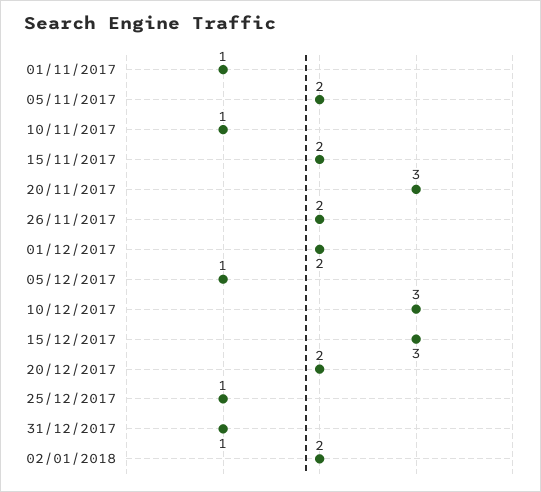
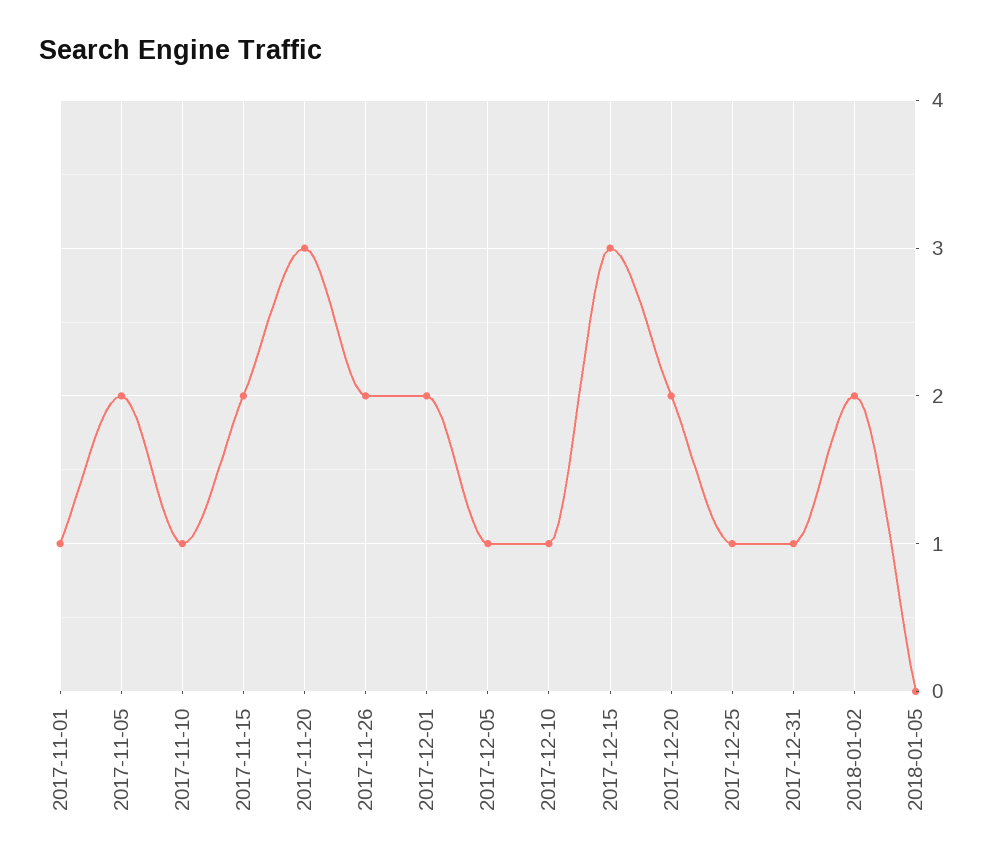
10/12/2017: 3 -> 1
2018-01-05: none -> 0

